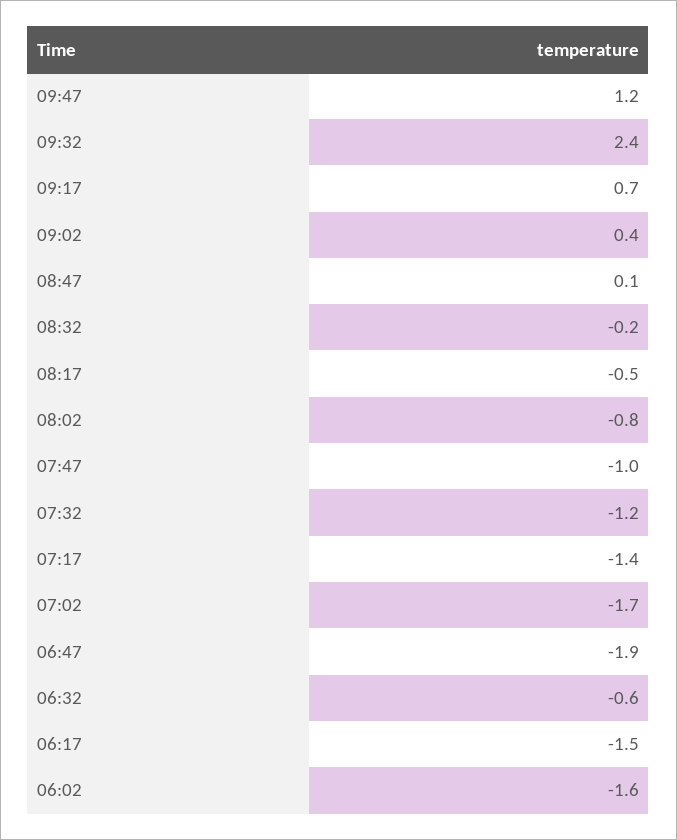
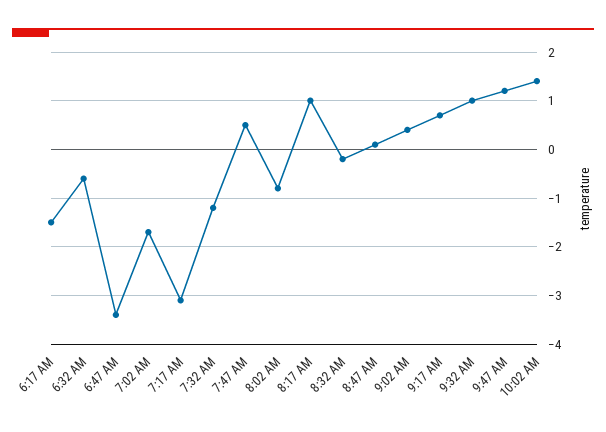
09:32: 2.4 -> 1
08:17: -0.5 -> 1
07:47: -1 -> 0.5
07:17: -1.4 -> -3
06:47: -1.9 -> -3.5
06:02: -1.6 -> none
10:02 AM: none -> 1.5

